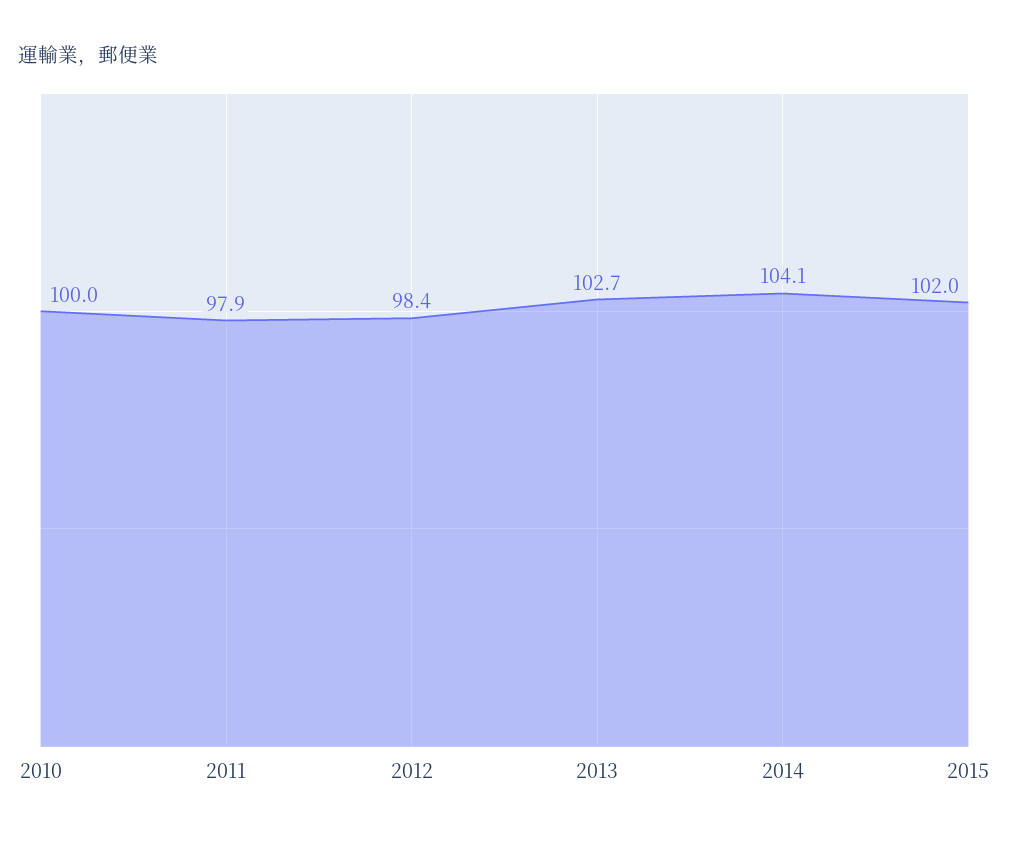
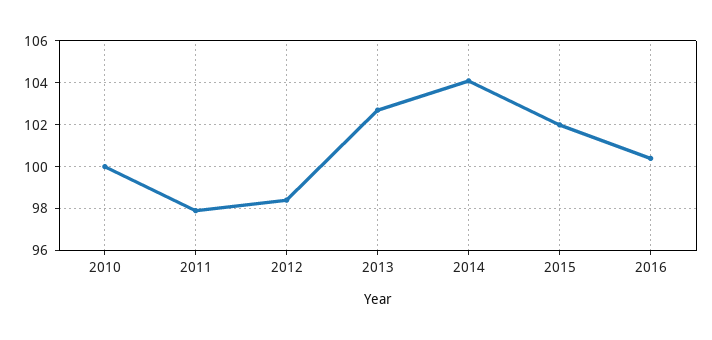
2016: none -> 100.5

